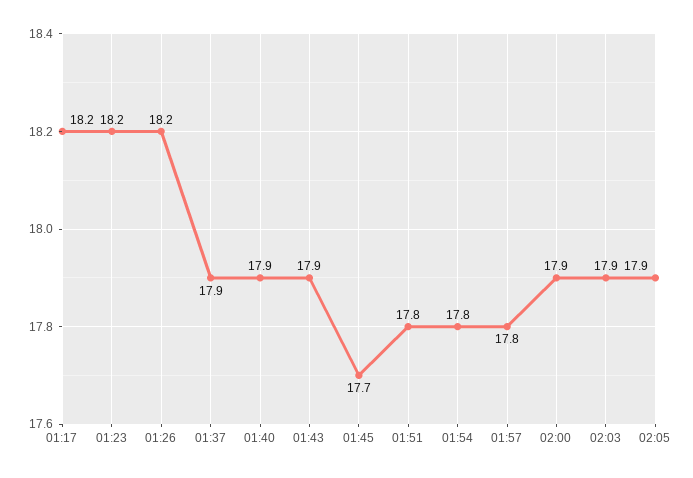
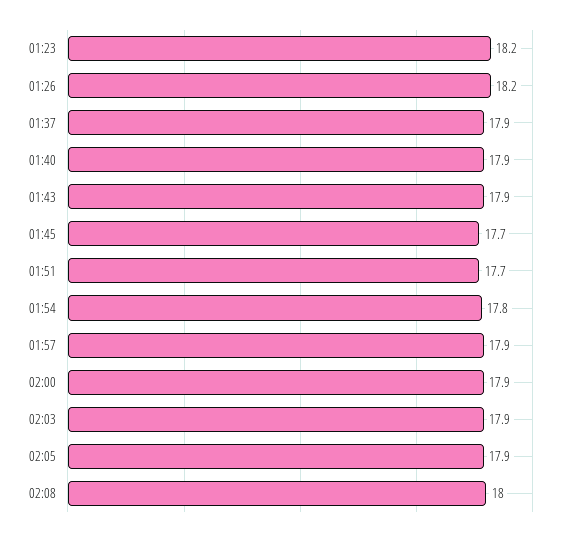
01:17: 18.2 -> none
01:51: 17.8 -> 17.7
01:57: 17.8 -> 17.9
02:08: none -> 18

